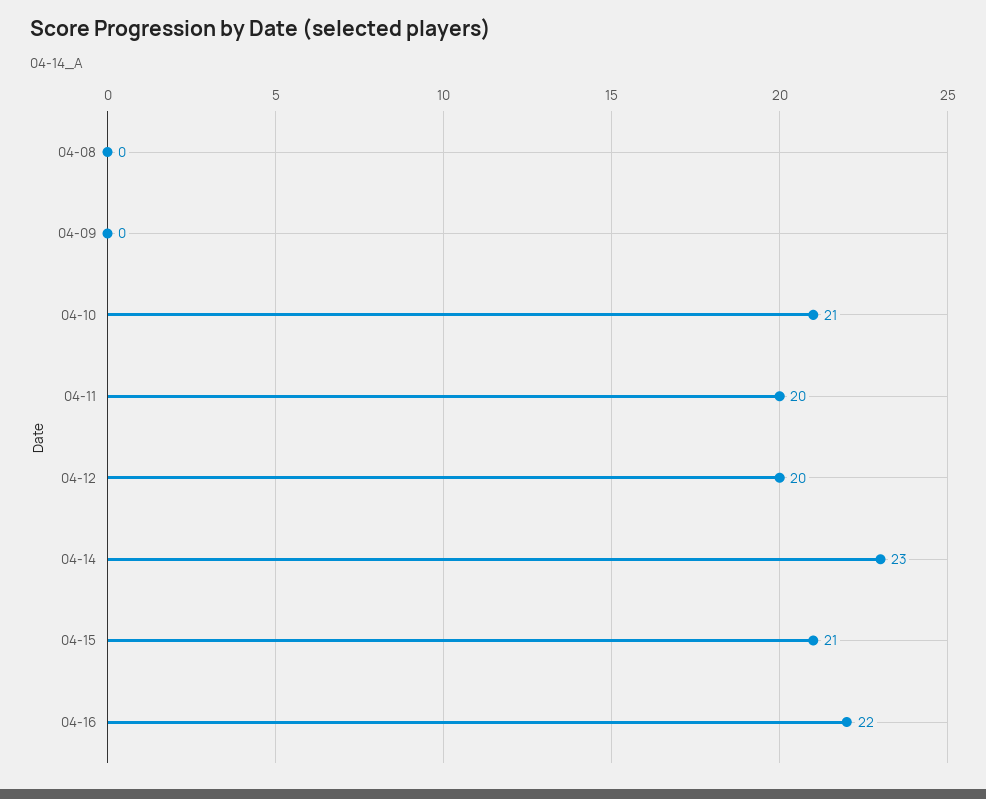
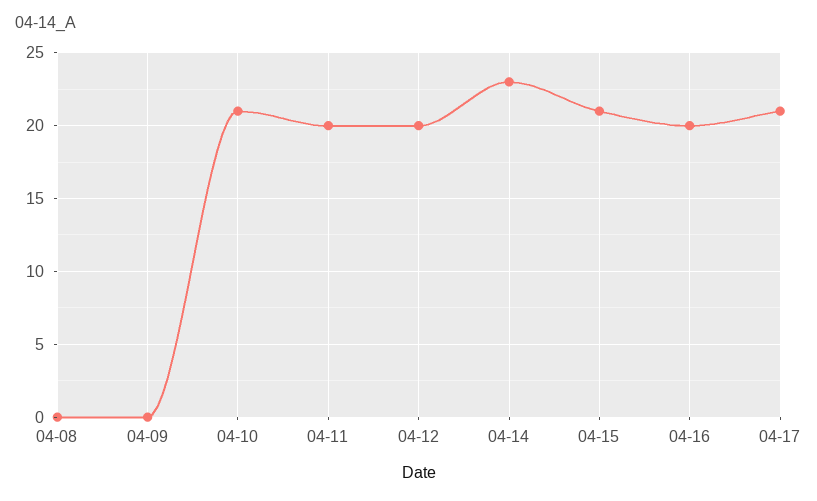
04-16: 22 -> 20
04-17: none -> 21

